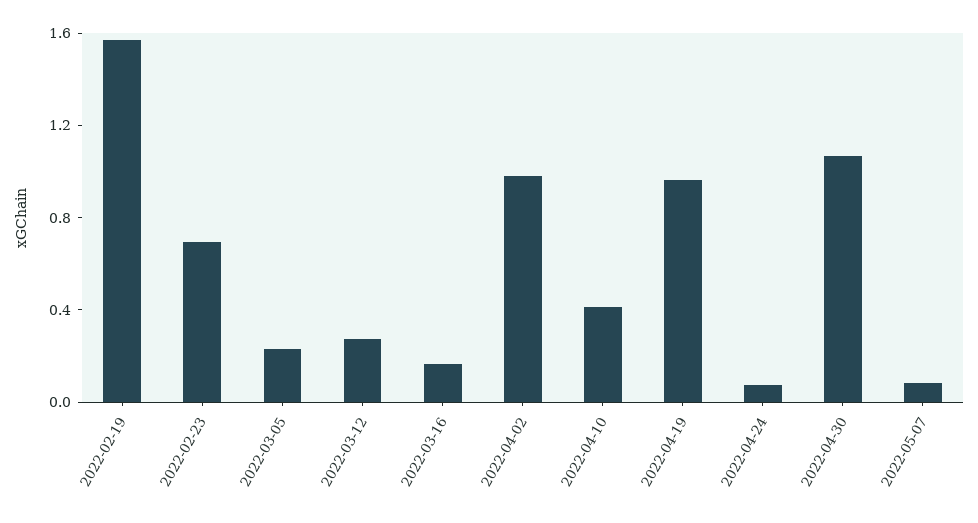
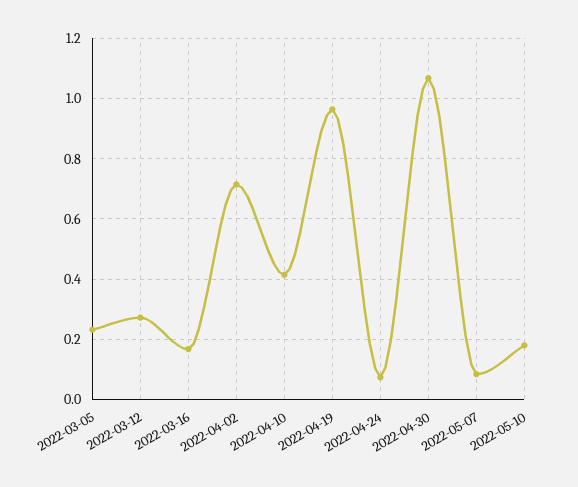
2022-02-19: 1.6 -> none
2022-02-23: 0.7 -> none
2022-04-02: 1 -> 0.72
2022-05-10: none -> 0.18

